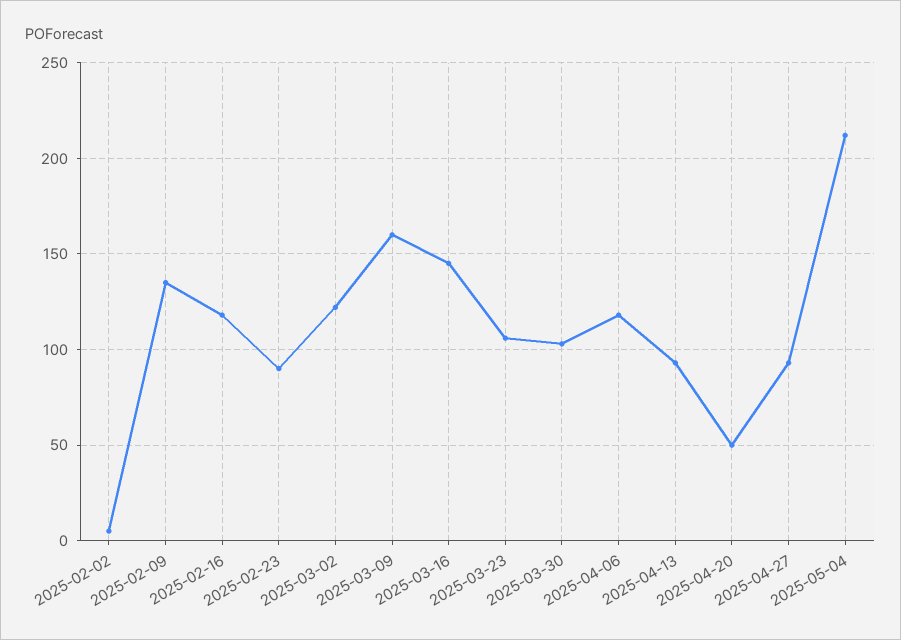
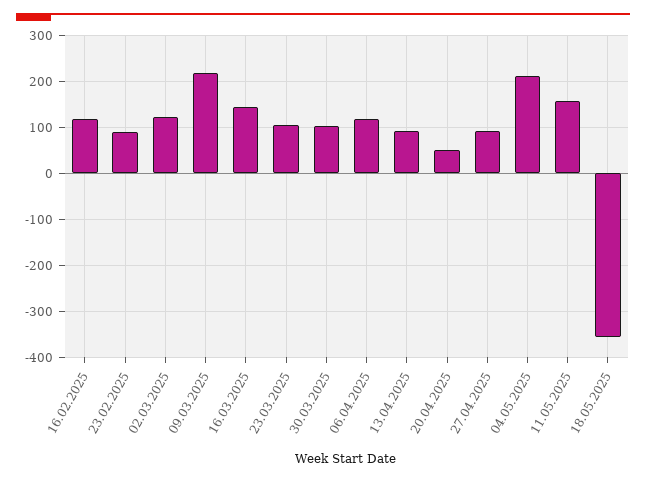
2025-02-02: 5 -> none
2025-02-09: 135 -> none
2025-03-09: 160 -> 220
11.05.2025: none -> 160
18.05.2025: none -> -360

